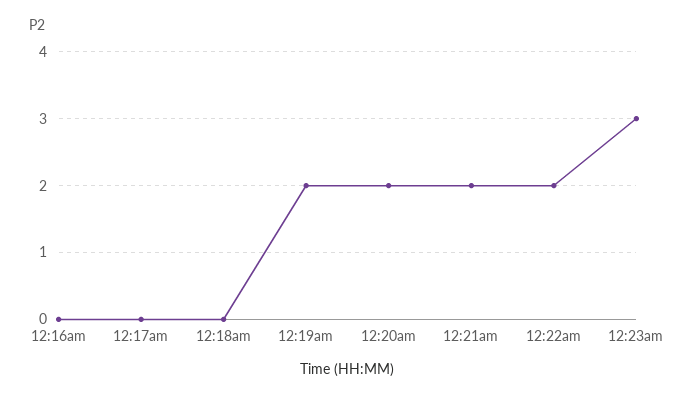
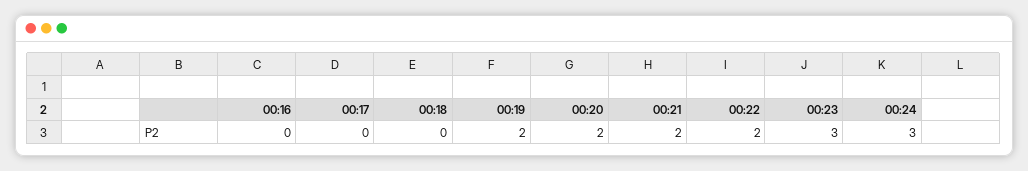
00:24: none -> 3

